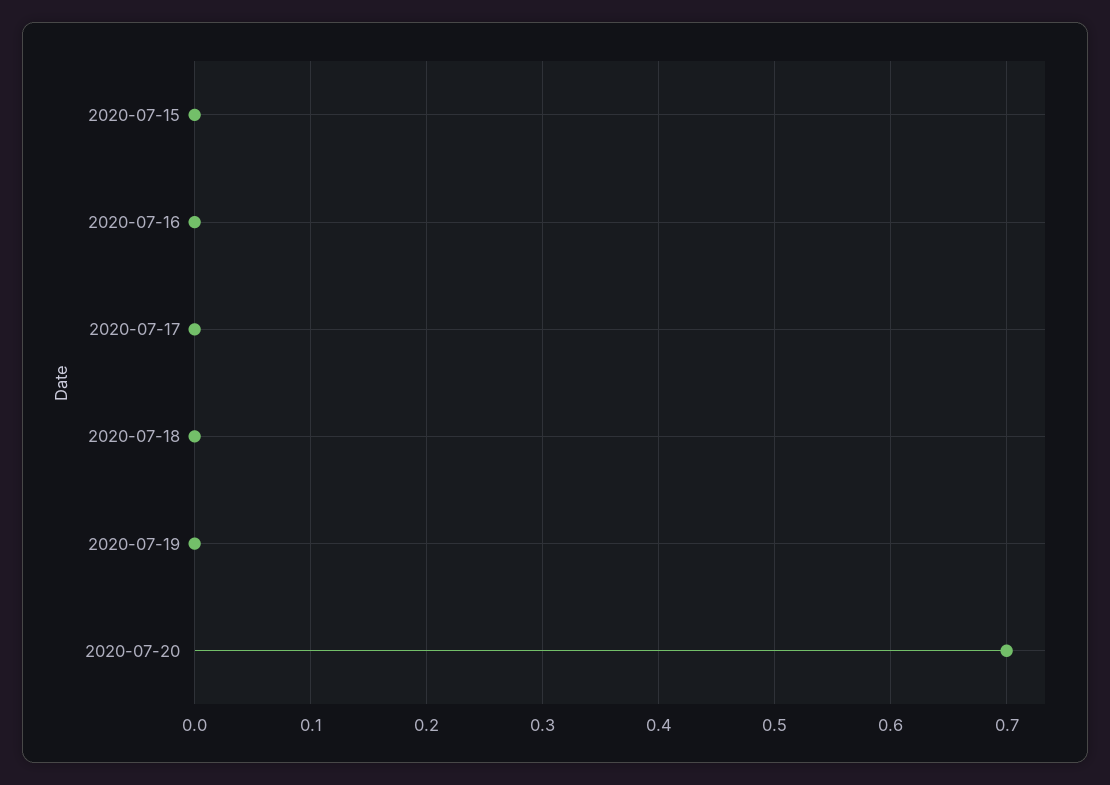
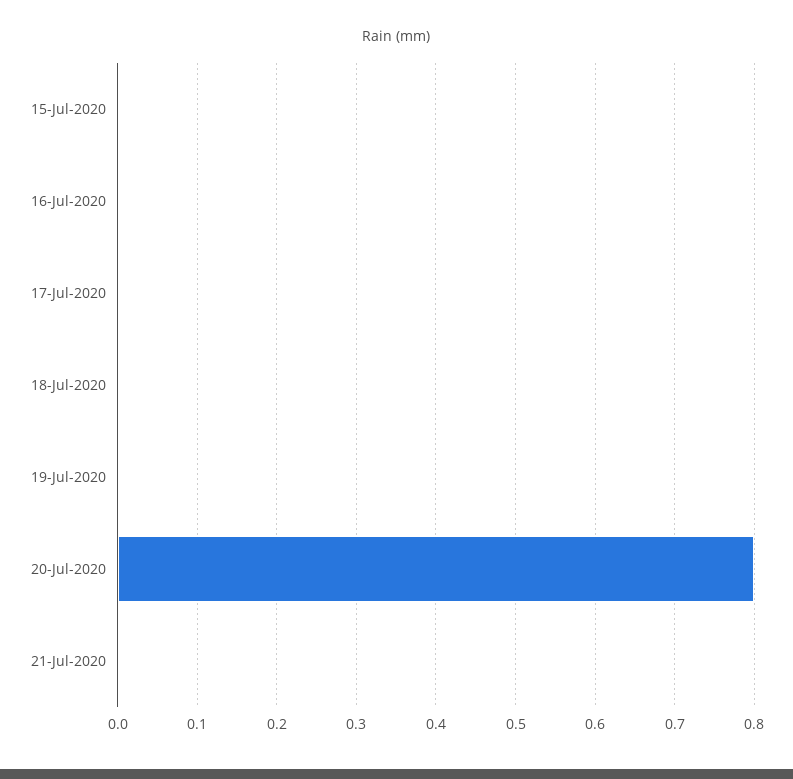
2020-07-20: 0.7 -> 0.8
21-Jul-2020: none -> 0

